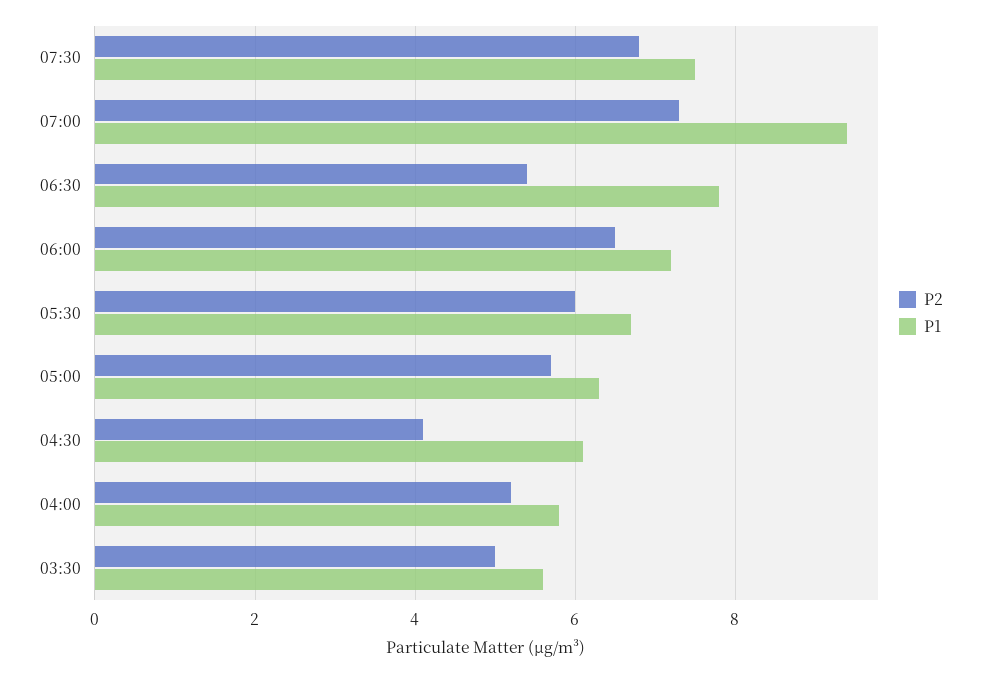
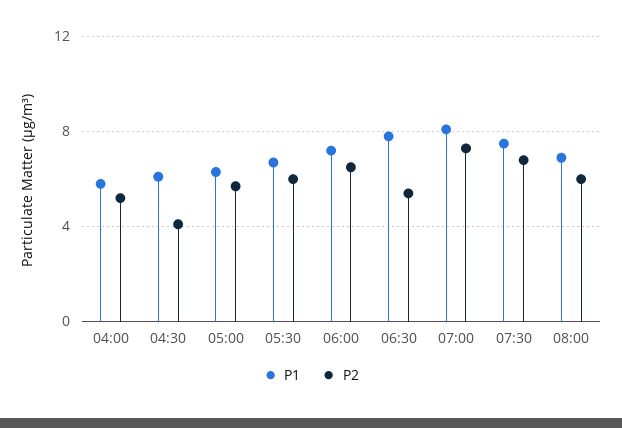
P1, 07:00: 9.5 -> 8
P2, 03:30: 5 -> none
P1, 03:30: 5.5 -> none
P1, 08:00: none -> 7
P2, 08:00: none -> 6

